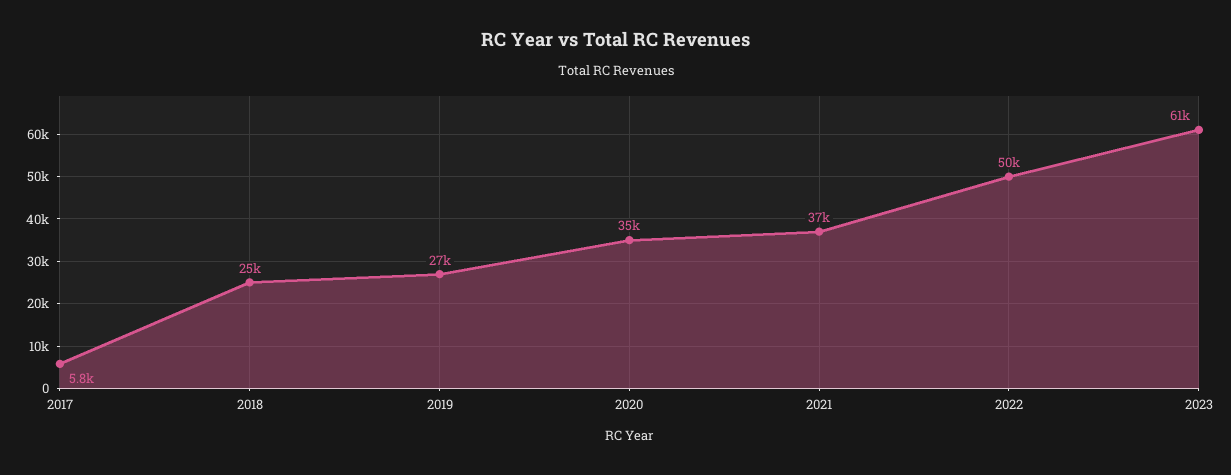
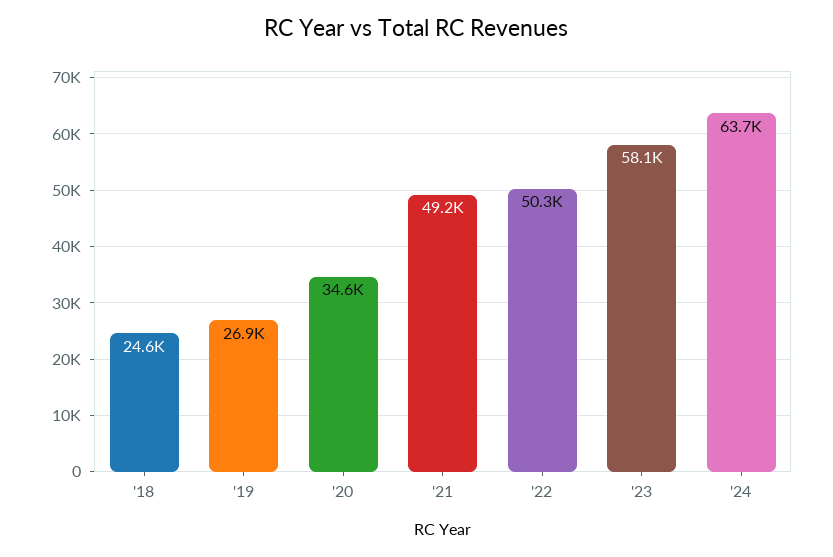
2017: 5800 -> none
2021: 37000 -> 49200
2023: 61000 -> 58100
'24: none -> 63700

